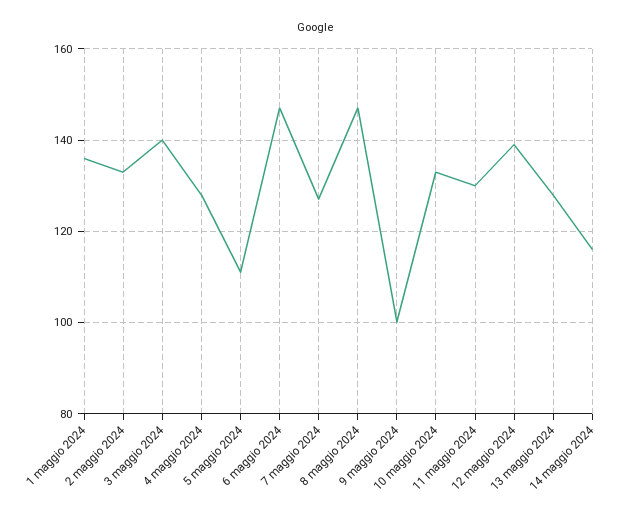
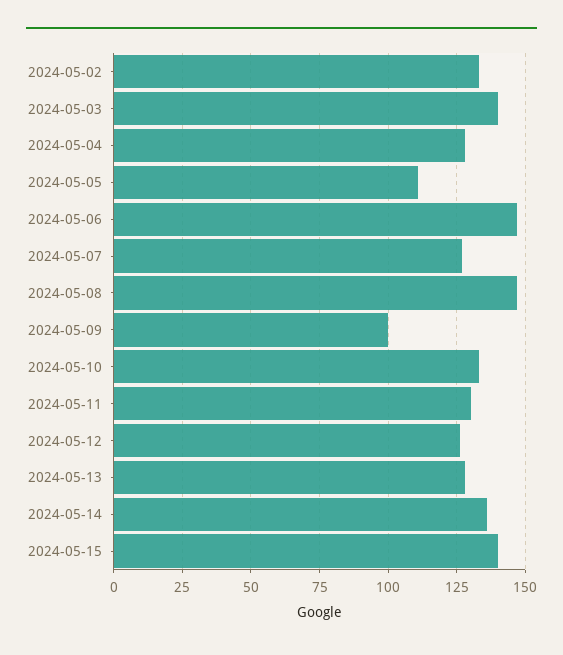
1 maggio 2024: 135 -> none
12 maggio 2024: 140 -> 125
14 maggio 2024: 115 -> 135
2024-05-15: none -> 140

